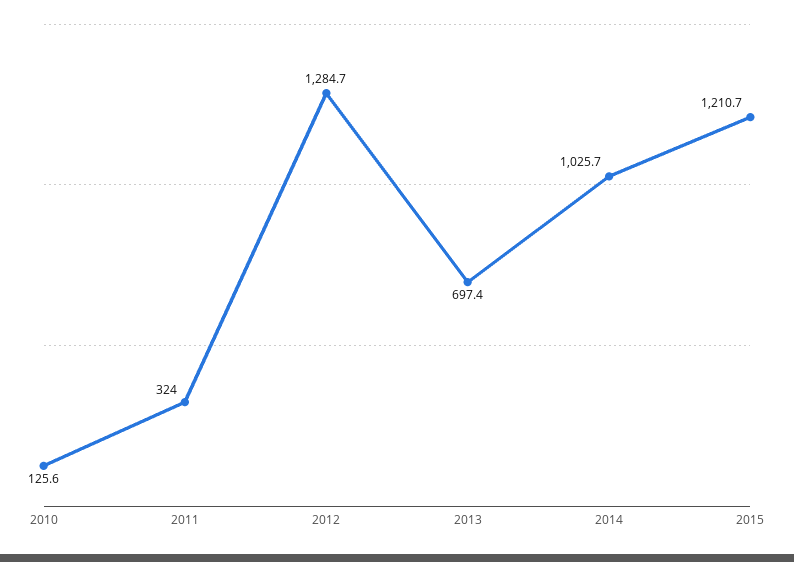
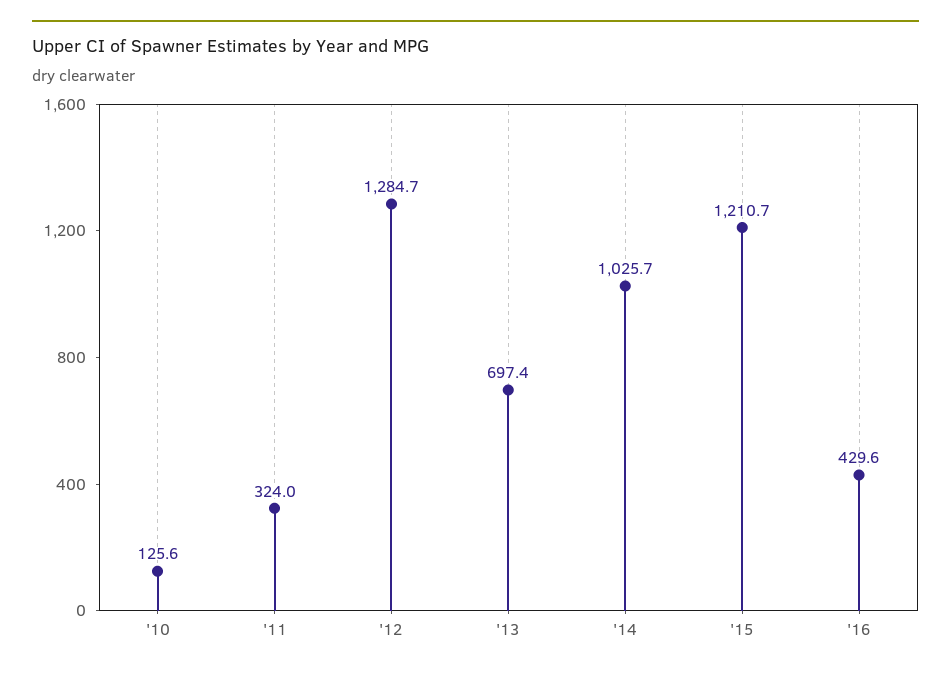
'16: none -> 429.6

